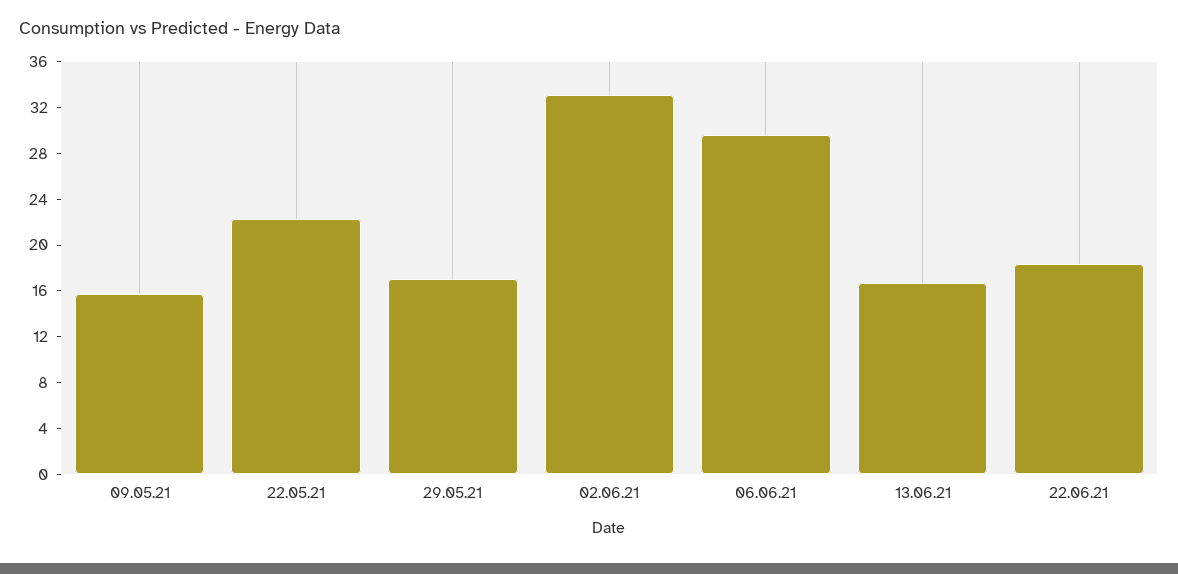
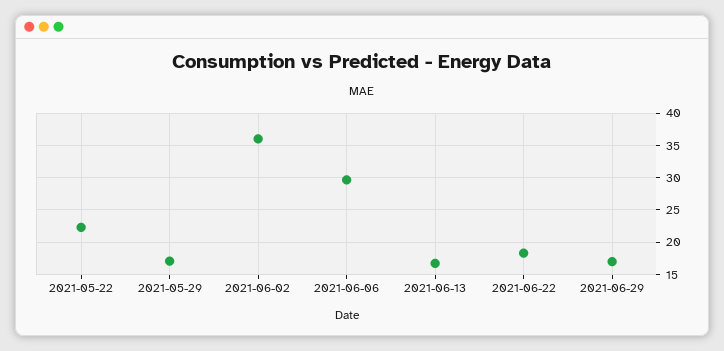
09.05.21: 16 -> none
02.06.21: 33 -> 36
2021-06-29: none -> 17

